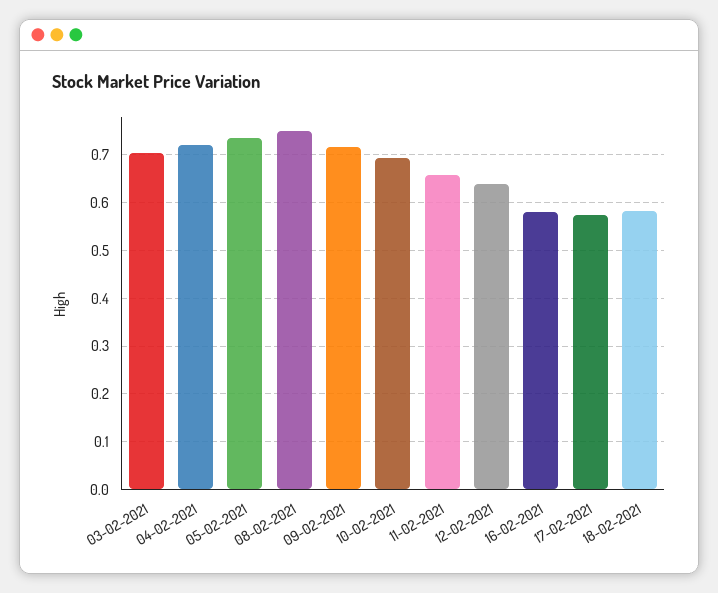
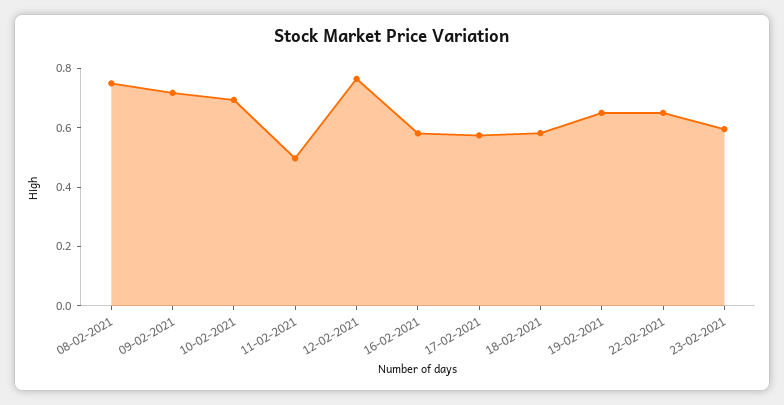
03-02-2021: 0.7 -> none
04-02-2021: 0.72 -> none
05-02-2021: 0.74 -> none
11-02-2021: 0.66 -> 0.5
12-02-2021: 0.64 -> 0.75
19-02-2021: none -> 0.65
22-02-2021: none -> 0.65
23-02-2021: none -> 0.6

